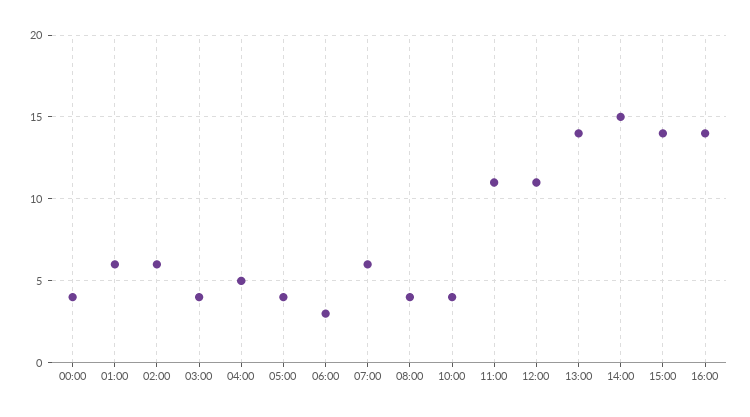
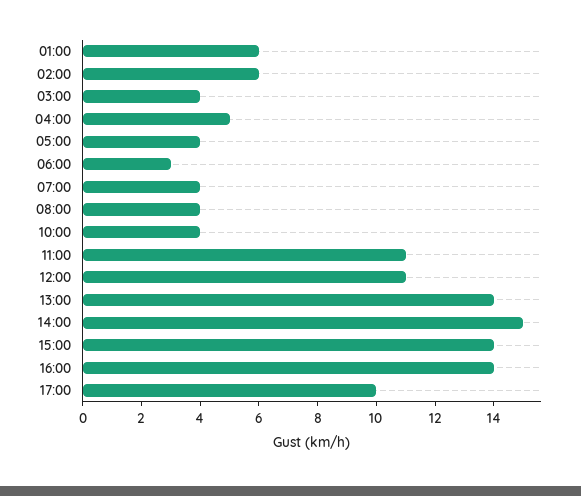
00:00: 4 -> none
07:00: 6 -> 4
17:00: none -> 10

